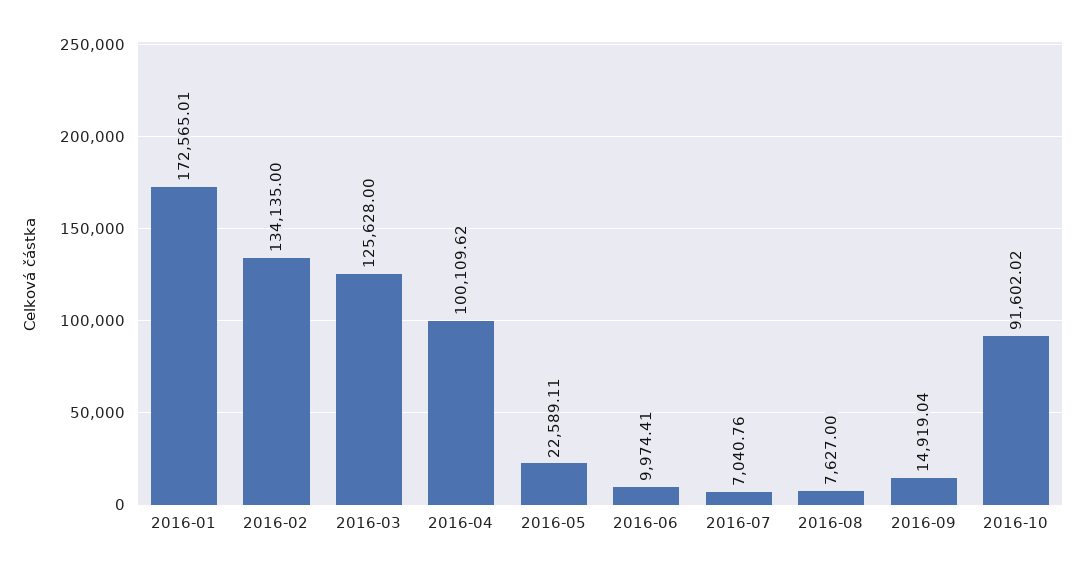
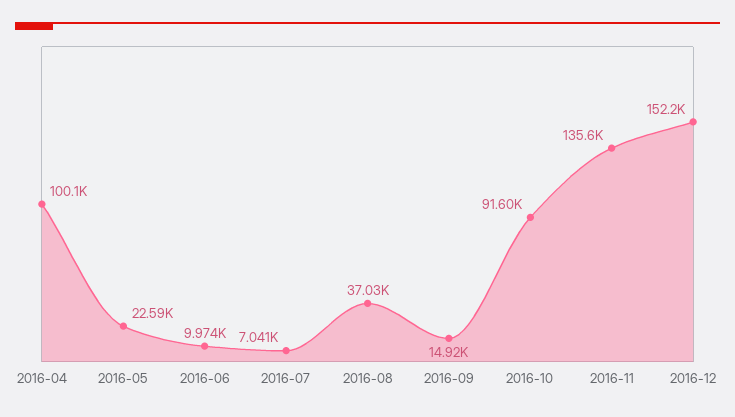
2016-01: 172565.01 -> none
2016-02: 134135 -> none
2016-03: 125628 -> none
2016-08: 7627 -> 37030
2016-11: none -> 135600
2016-12: none -> 152200

